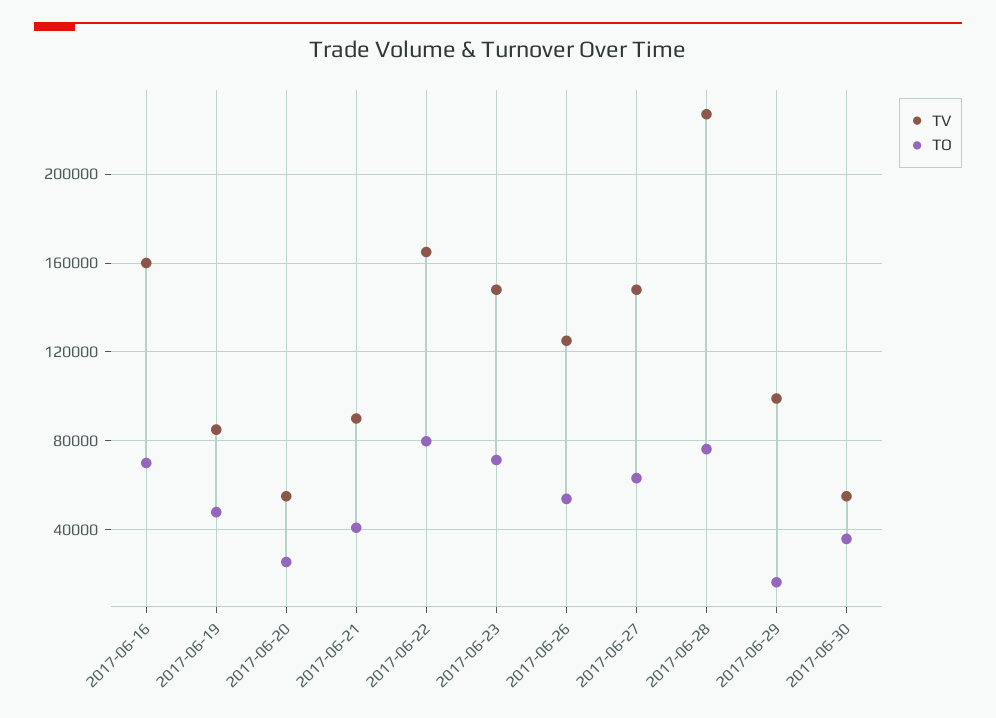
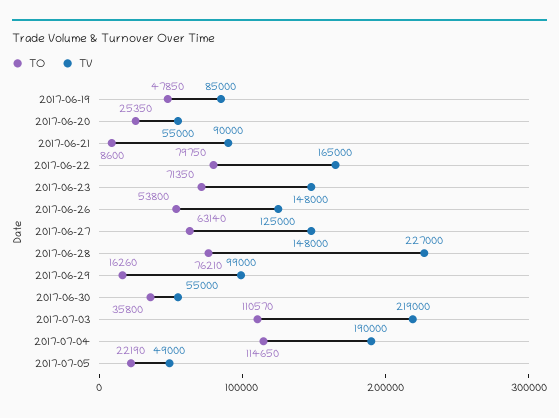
TV, 2017-06-16: 160000 -> none
TO, 2017-06-16: 70000 -> none
TO, 2017-06-21: 40000 -> 8600
TO, 2017-07-03: none -> 110570
TV, 2017-07-03: none -> 219000
TO, 2017-07-04: none -> 114650
TV, 2017-07-04: none -> 190000
TO, 2017-07-05: none -> 22190
TV, 2017-07-05: none -> 49000

